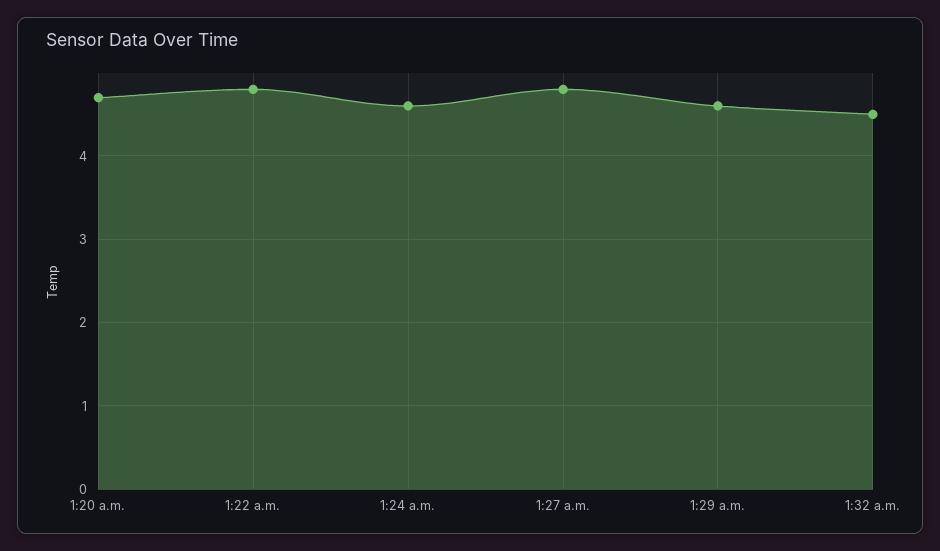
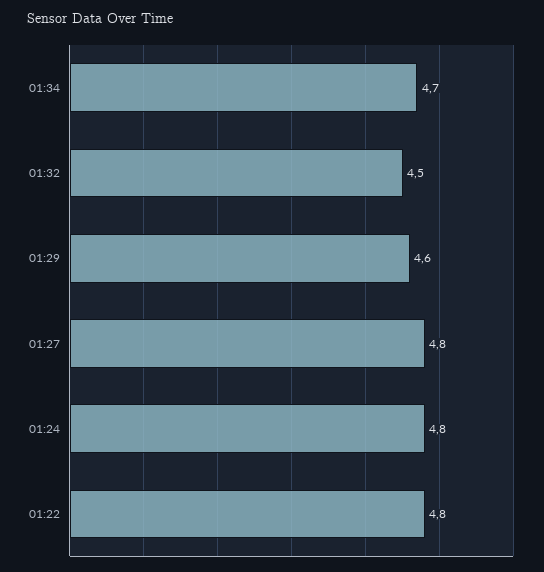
1:20 a.m.: 4.7 -> none
1:24 a.m.: 4.6 -> 4.8
01:34: none -> 4.7

